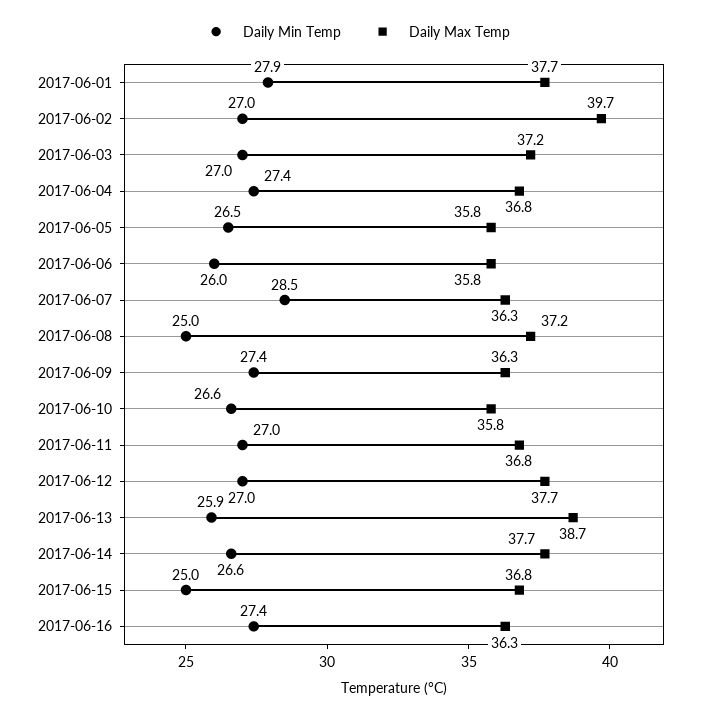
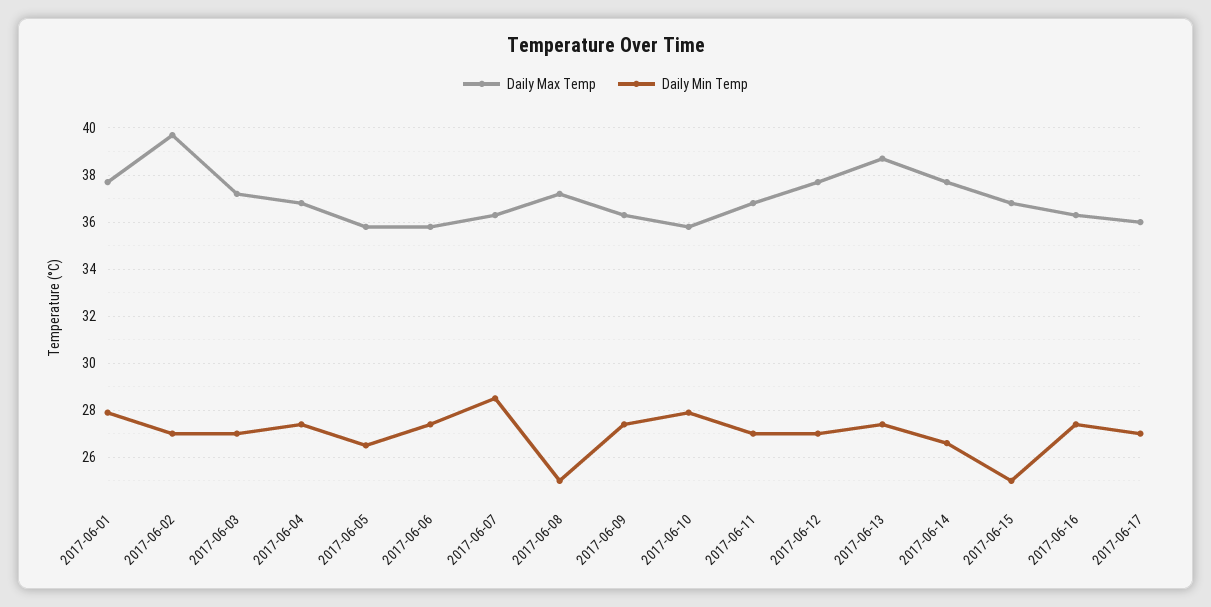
Daily Min Temp, 2017-06-06: 26 -> 27.5
Daily Min Temp, 2017-06-10: 26.6 -> 28
Daily Min Temp, 2017-06-13: 25.9 -> 27.5
Daily Max Temp, 2017-06-17: none -> 36
Daily Min Temp, 2017-06-17: none -> 27

